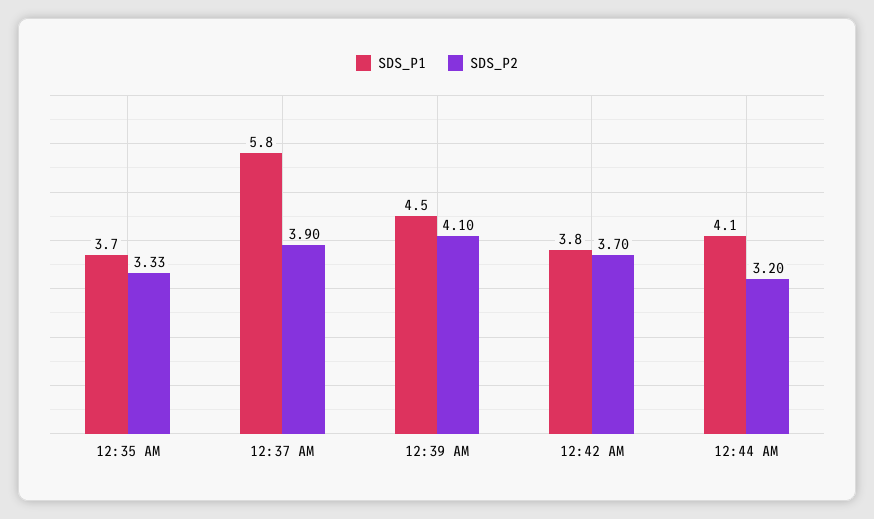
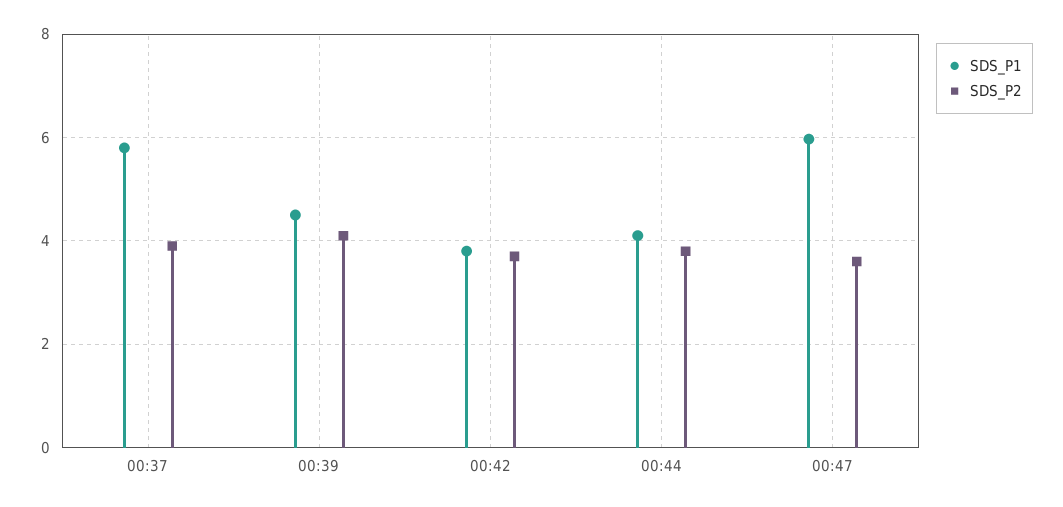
SDS_P1, 12:35 AM: 3.7 -> none
SDS_P2, 12:35 AM: 3.33 -> none
SDS_P2, 12:44 AM: 3.2 -> 3.8
SDS_P1, 00:47: none -> 6
SDS_P2, 00:47: none -> 3.6

